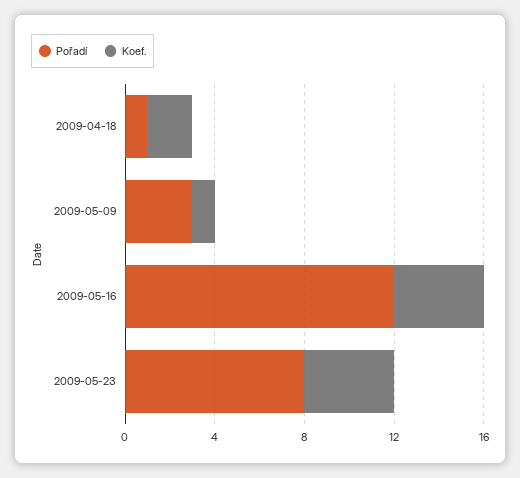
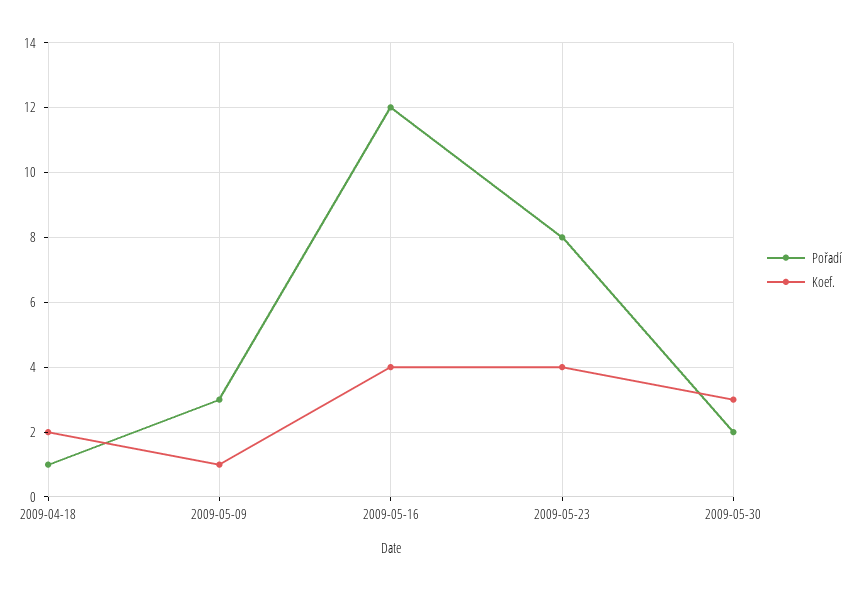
Pořadí, 2009-05-30: none -> 2
Koef., 2009-05-30: none -> 3

